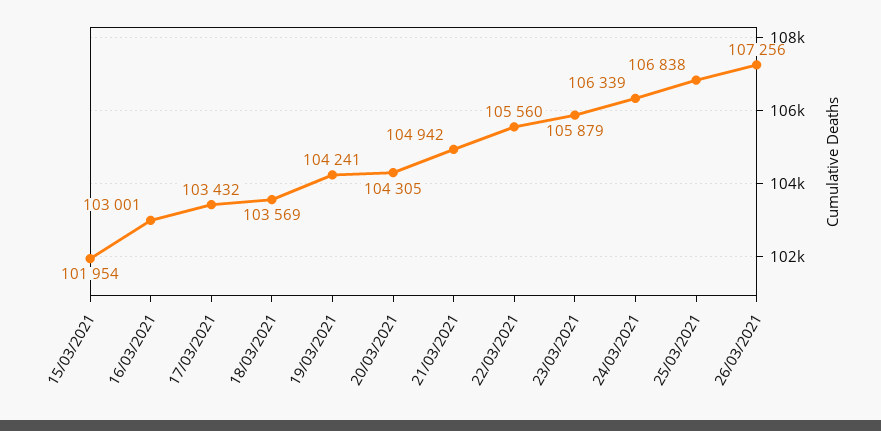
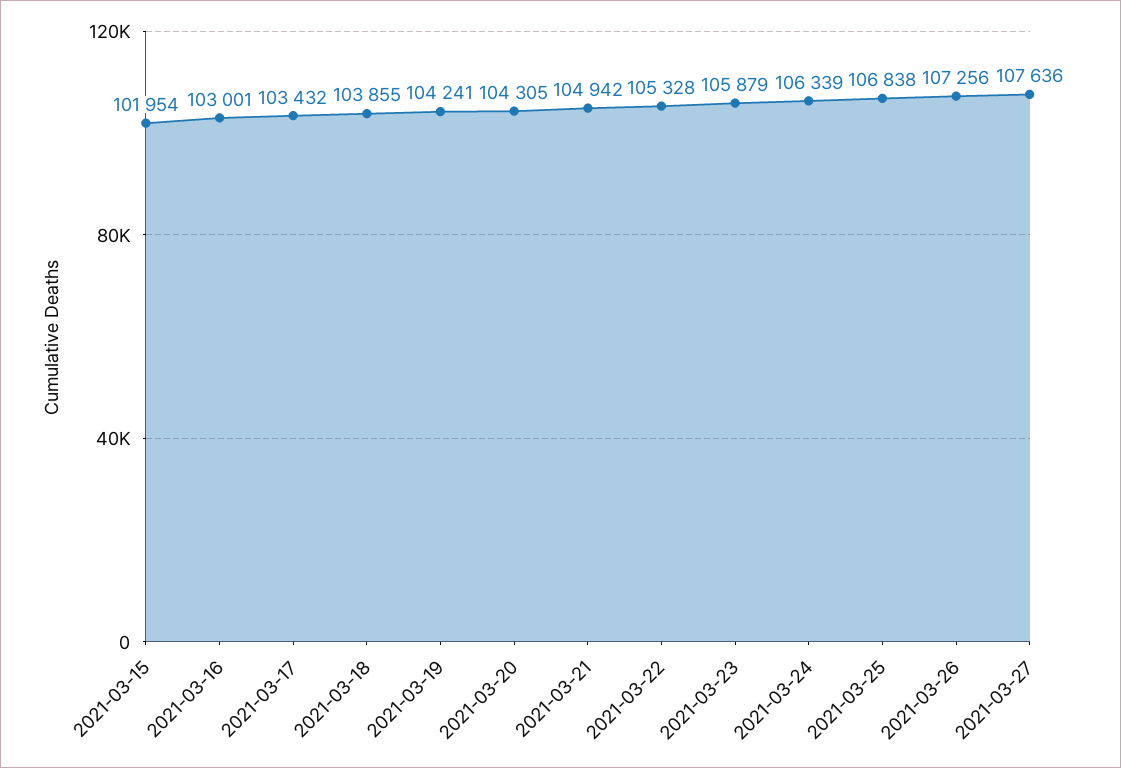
18/03/2021: 103569 -> 103855
22/03/2021: 105560 -> 105328
2021-03-27: none -> 107636

